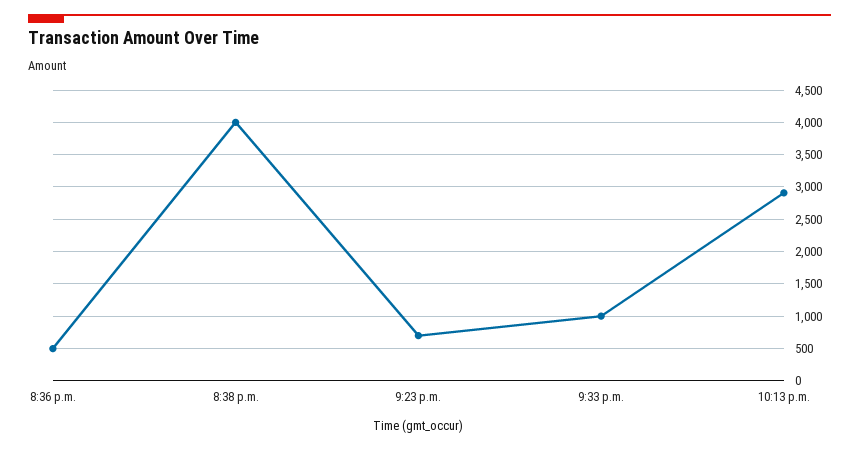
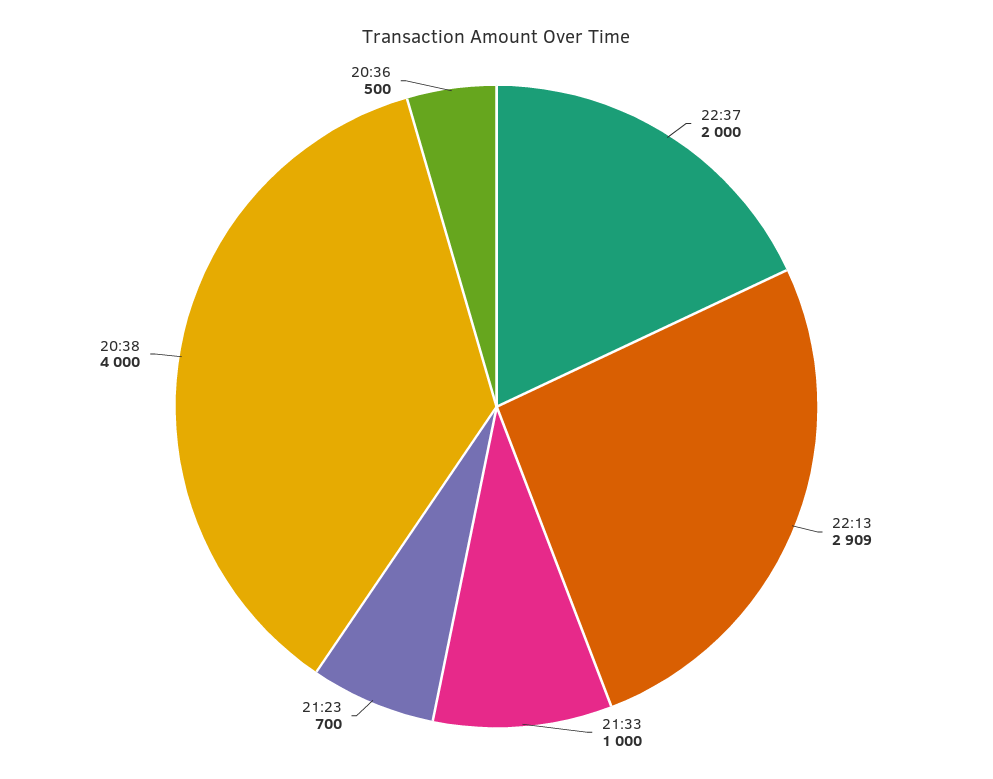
22:37: none -> 2000

